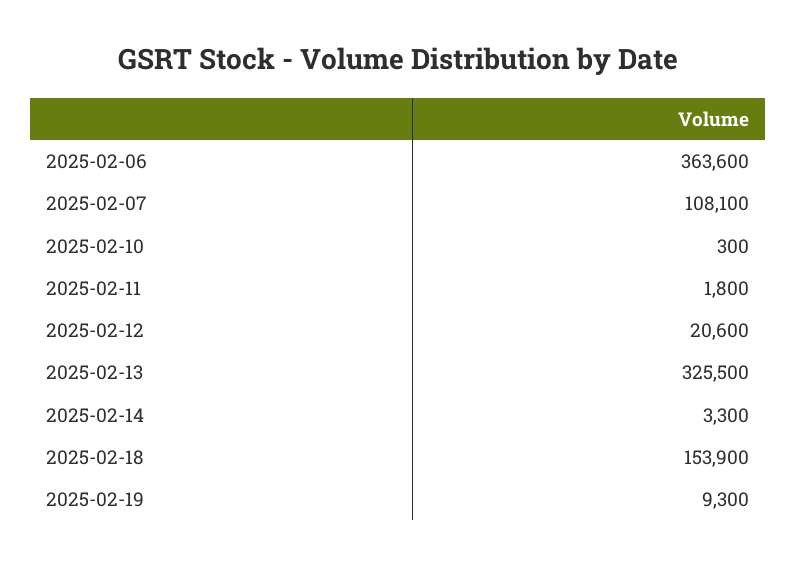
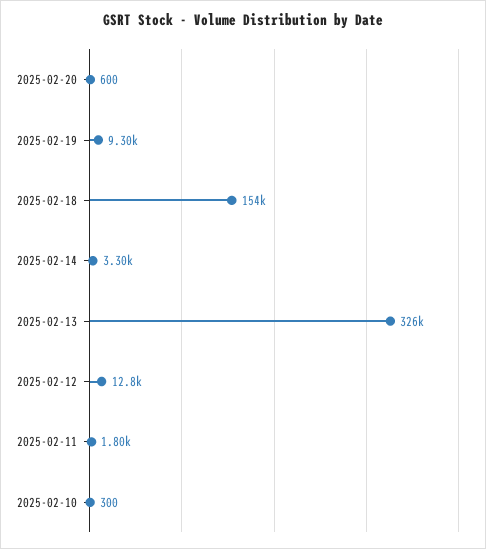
2025-02-06: 363600 -> none
2025-02-07: 108100 -> none
2025-02-12: 20600 -> 12800
2025-02-20: none -> 600

